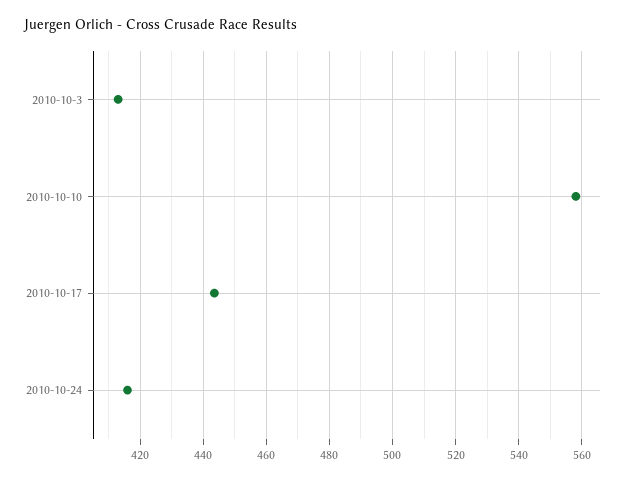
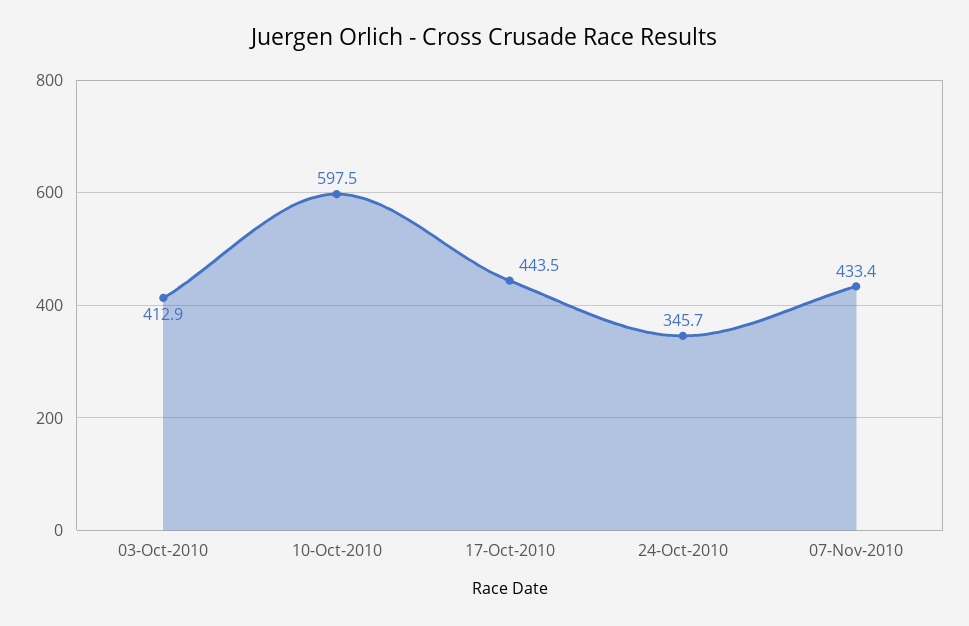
2010-10-10: 558 -> 597.5
2010-10-24: 416 -> 345.7
07-Nov-2010: none -> 433.4

